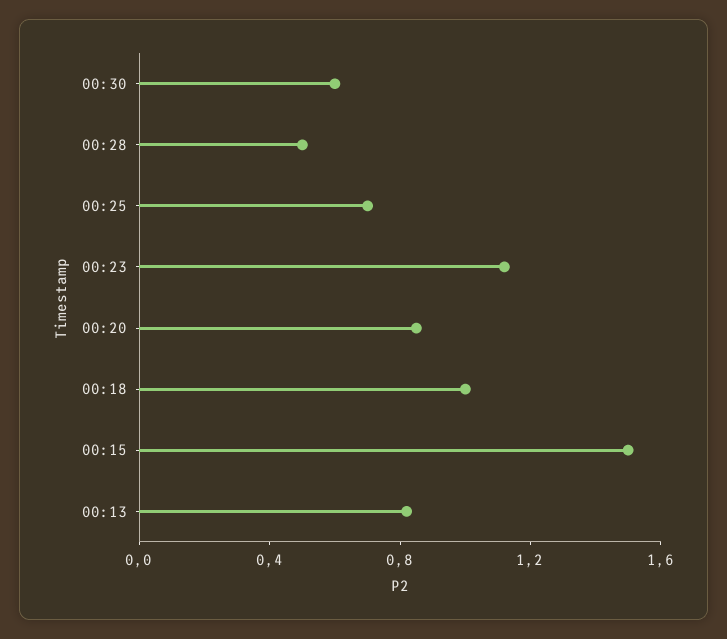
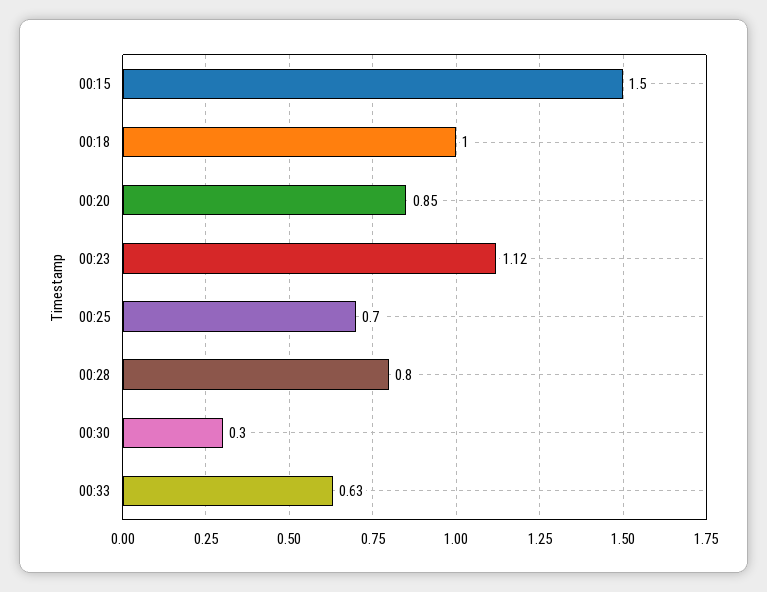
00:30: 0.6 -> 0.3
00:28: 0.5 -> 0.8
00:13: 0.8 -> none
00:33: none -> 0.63

